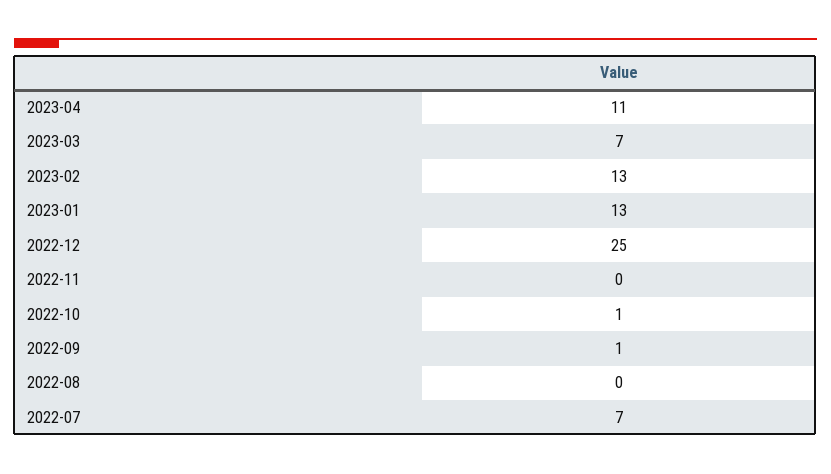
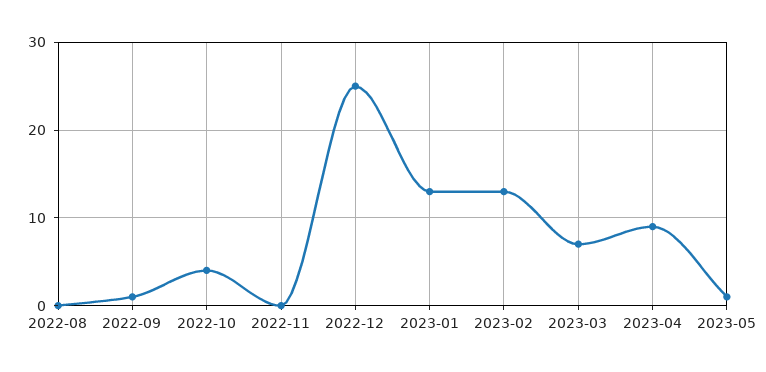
2023-04: 11 -> 9
2022-10: 1 -> 4
2022-07: 7 -> none
2023-05: none -> 1

